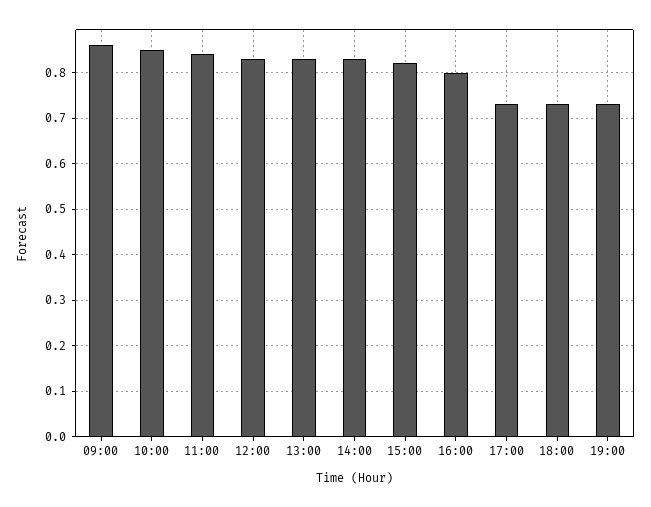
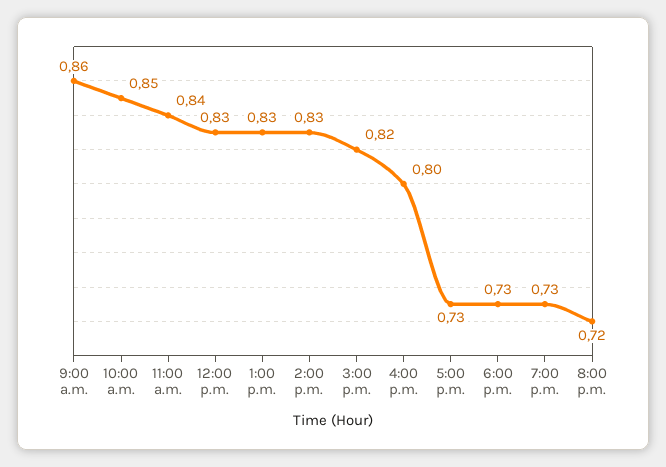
8:00 p.m.: none -> 0.72

